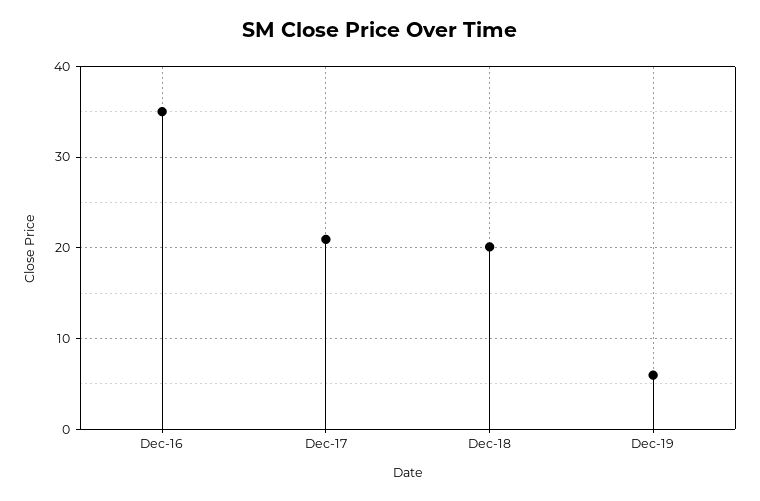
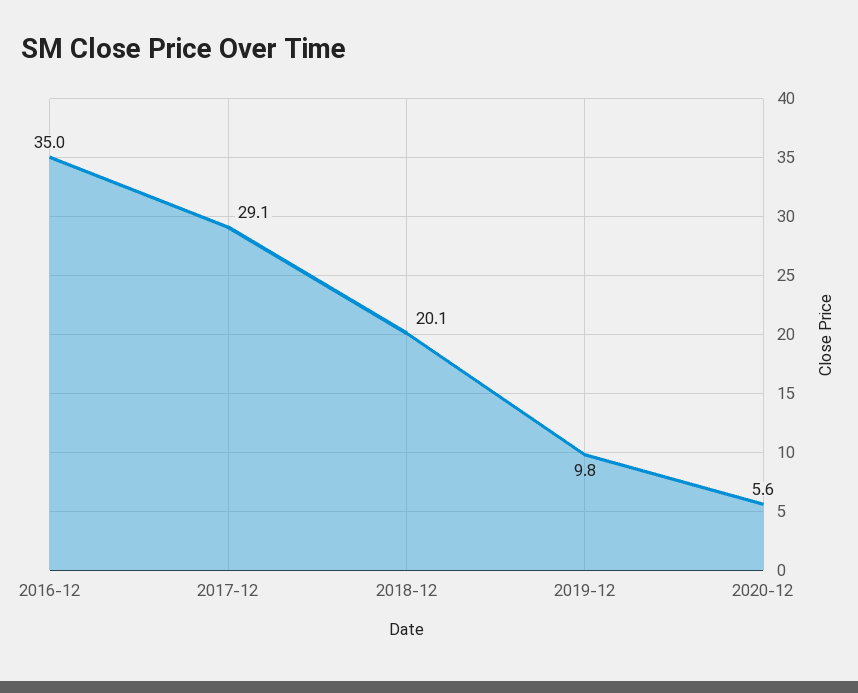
Dec-17: 21 -> 29.1
Dec-19: 6 -> 9.8
2020-12: none -> 5.6

